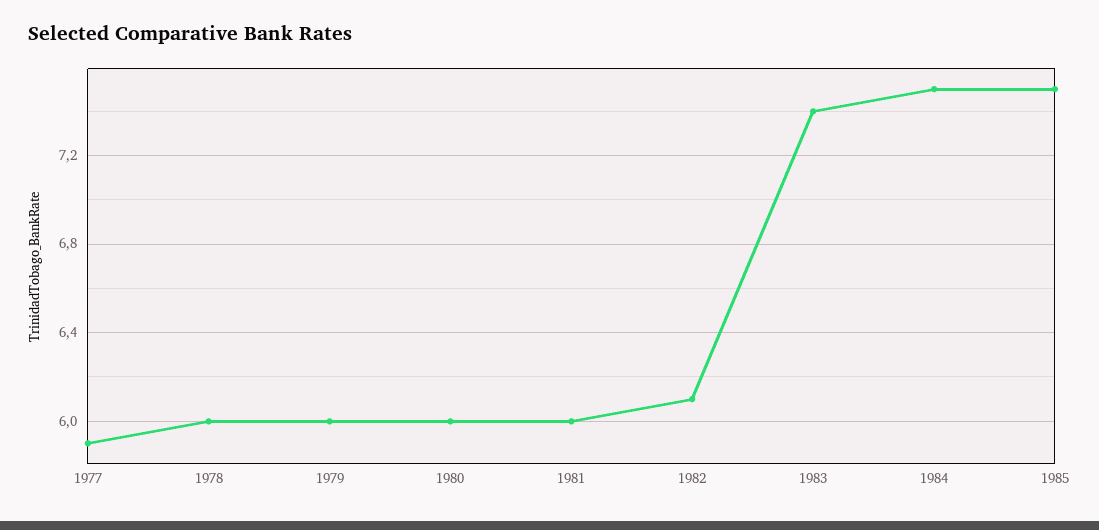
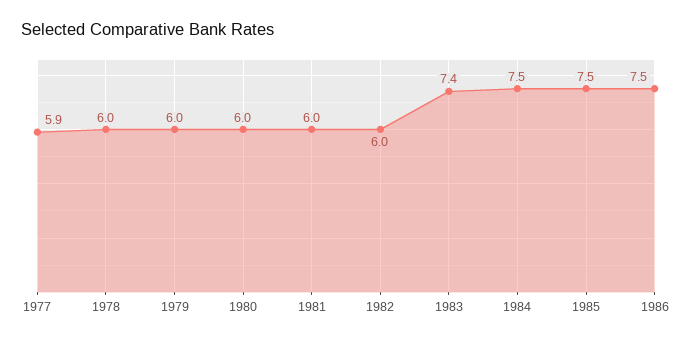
1982: 6.1 -> 6
1986: none -> 7.5

